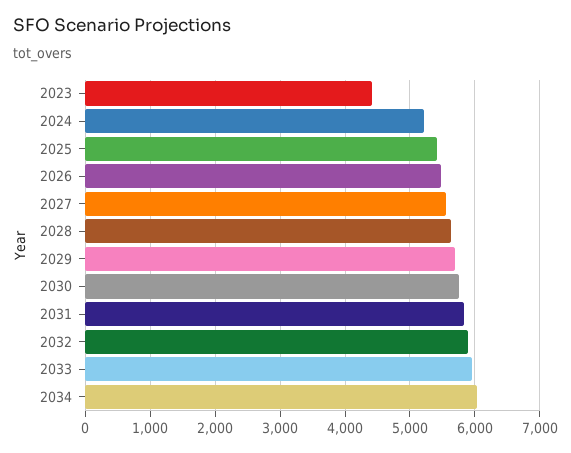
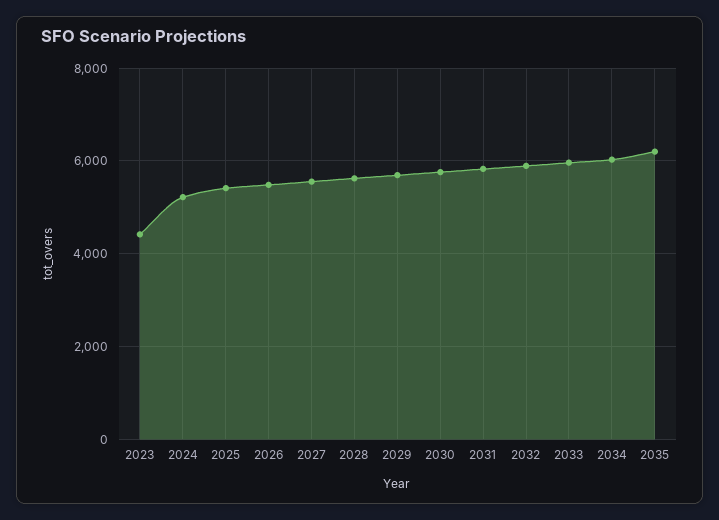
2035: none -> 6200

